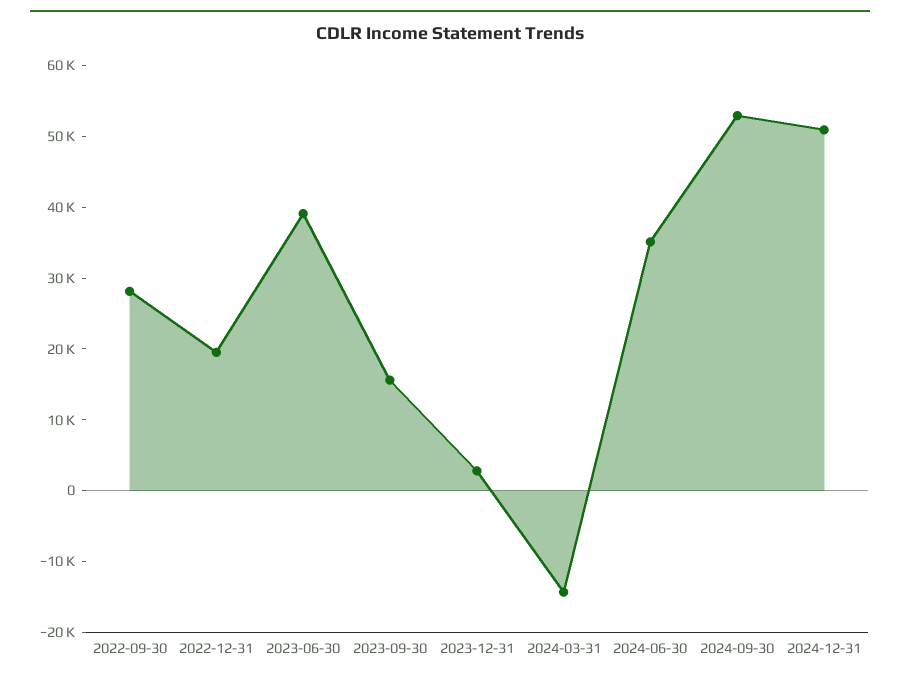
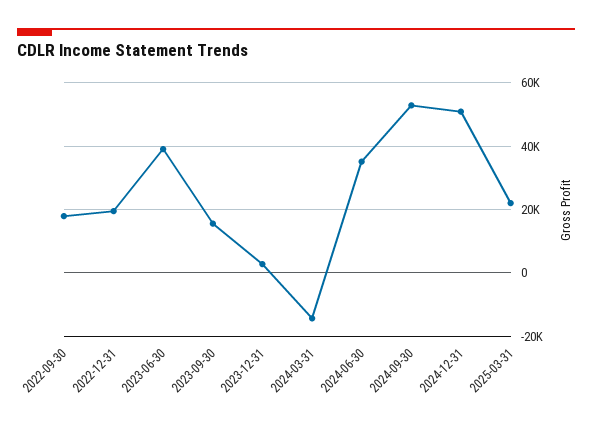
2022-09-30: 28000 -> 18000
2025-03-31: none -> 22000

